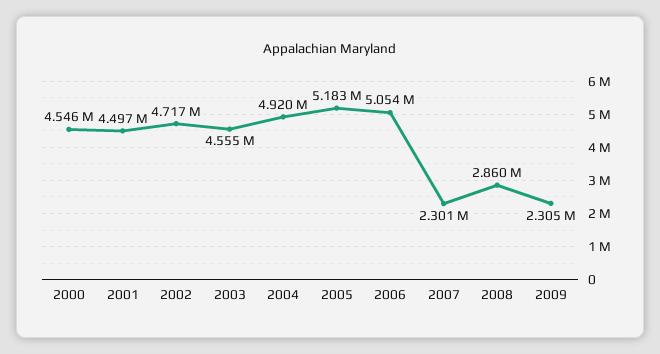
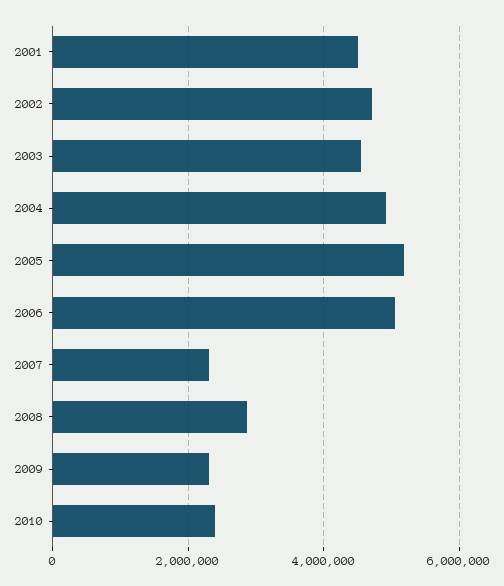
2000: 4546000 -> none
2010: none -> 2400000

